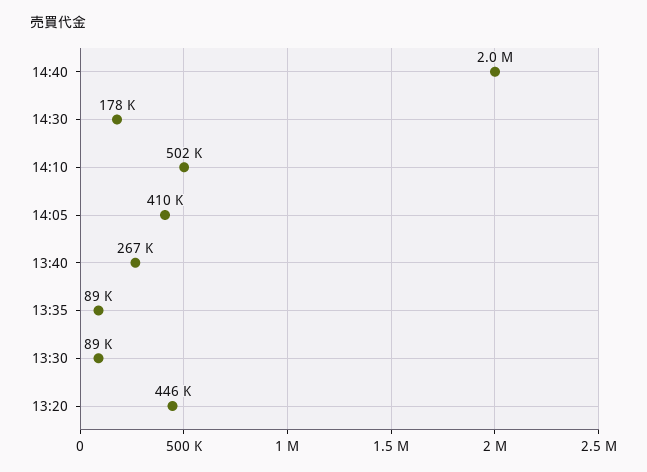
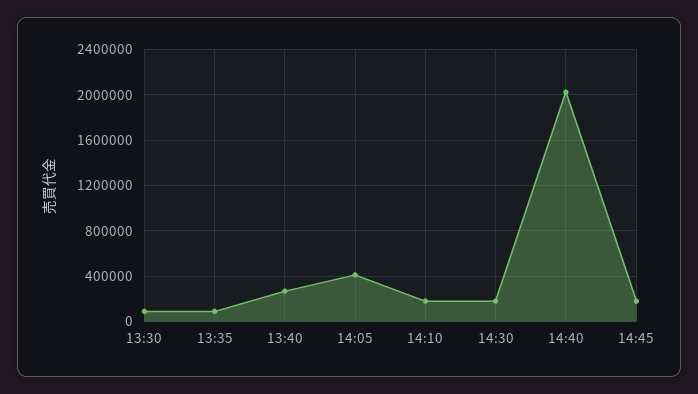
14:10: 502000 -> 200000
13:20: 446000 -> none
14:45: none -> 200000

